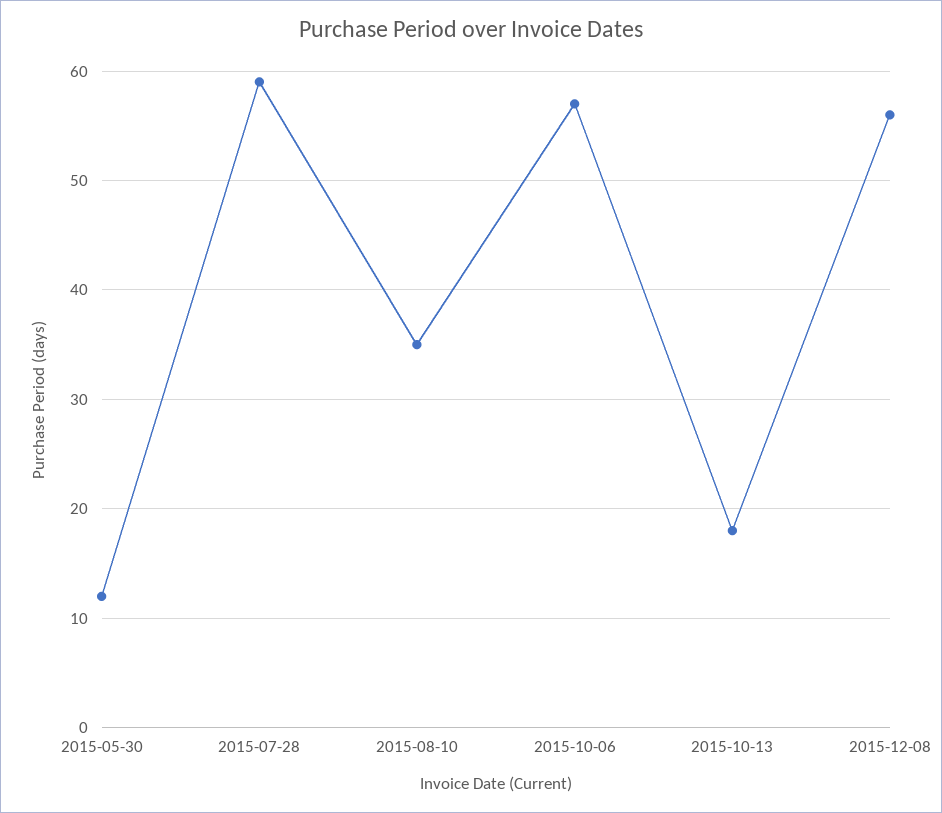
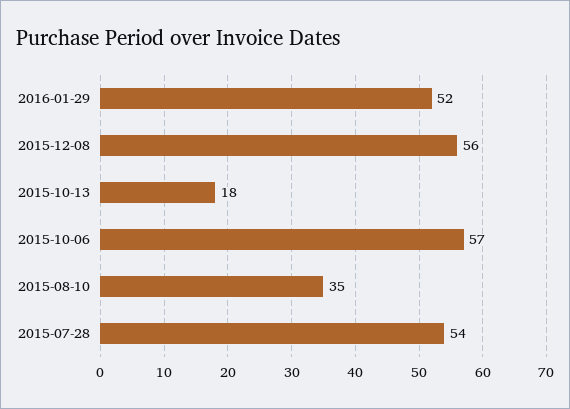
2015-05-30: 12 -> none
2015-07-28: 59 -> 54
2016-01-29: none -> 52

